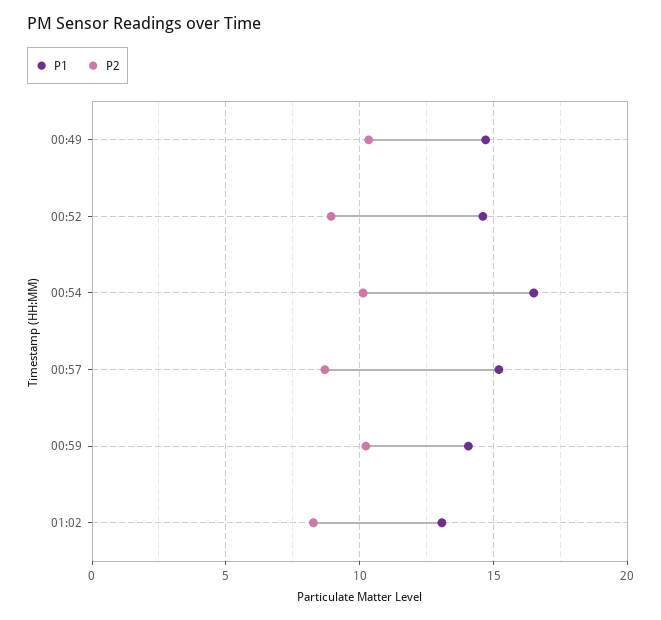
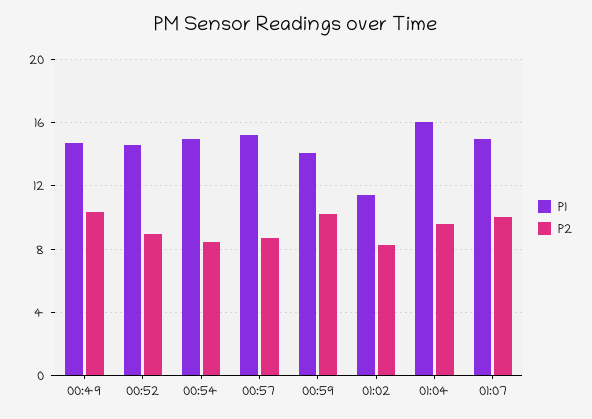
P1, 00:54: 16.5 -> 15
P2, 00:54: 10 -> 8.5
P1, 01:02: 13 -> 11.5
P1, 01:04: none -> 16
P2, 01:04: none -> 9.5
P1, 01:07: none -> 15
P2, 01:07: none -> 10

